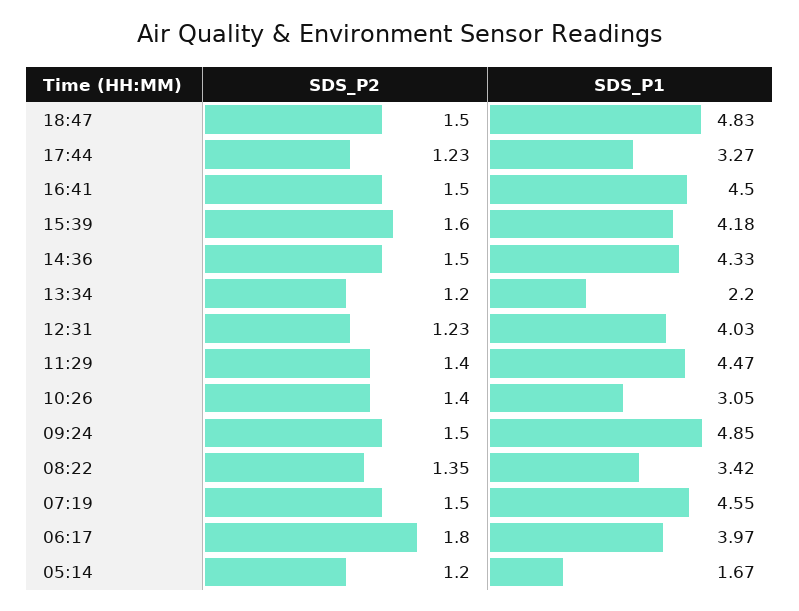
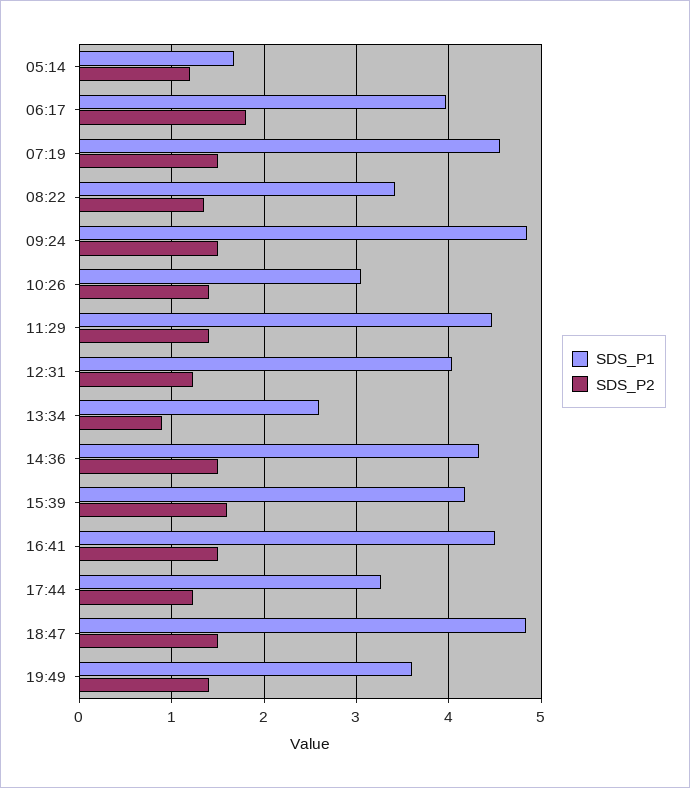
SDS_P2, 13:34: 1.2 -> 0.9
SDS_P1, 13:34: 2.2 -> 2.6
SDS_P1, 19:49: none -> 3.6
SDS_P2, 19:49: none -> 1.4

